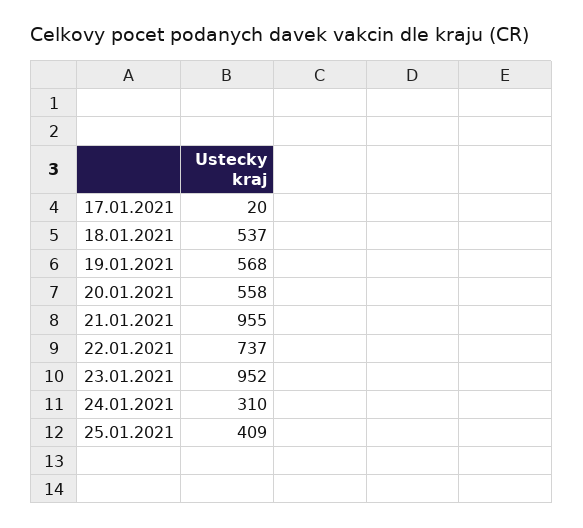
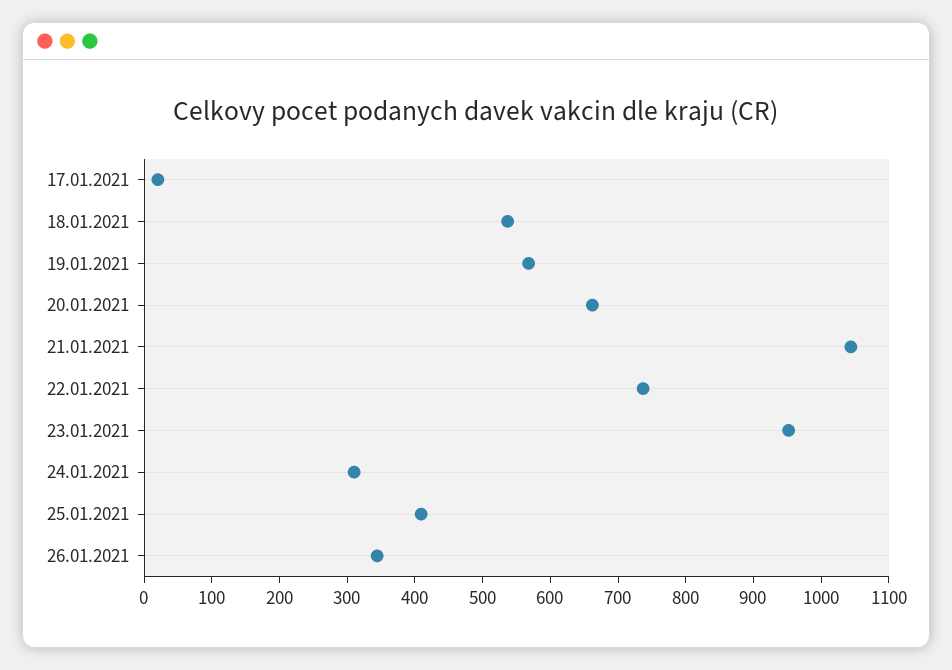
20.01.2021: 558 -> 660
21.01.2021: 955 -> 1040
26.01.2021: none -> 340

